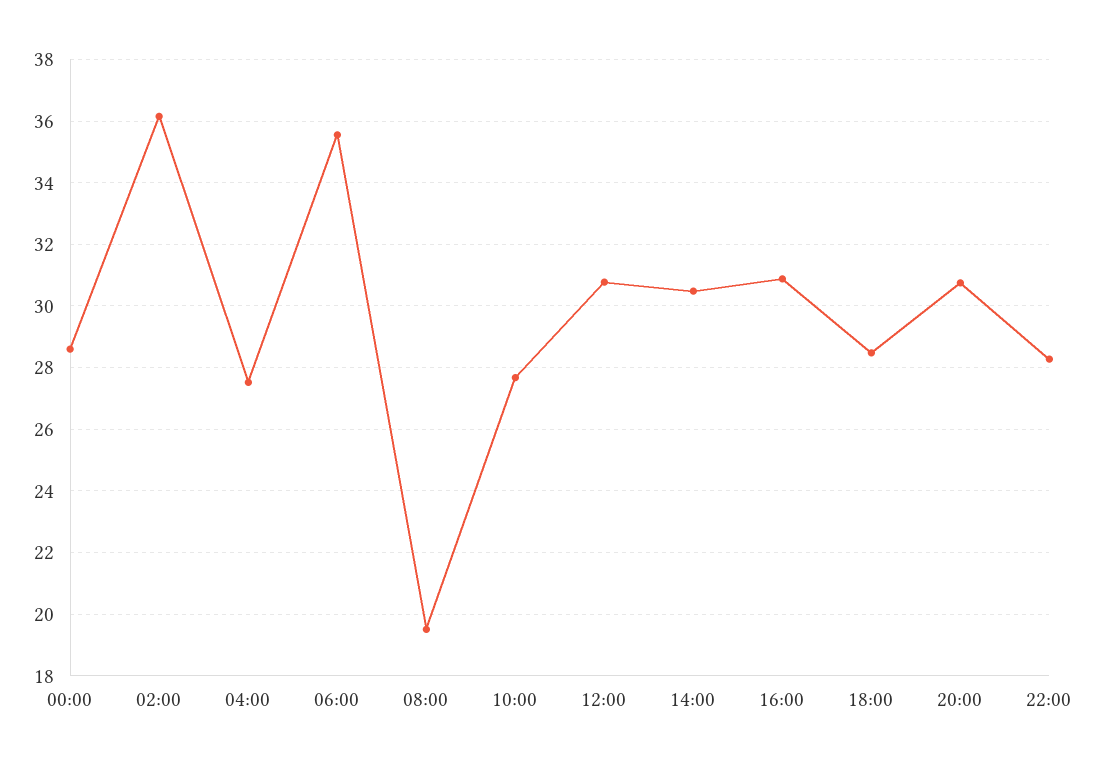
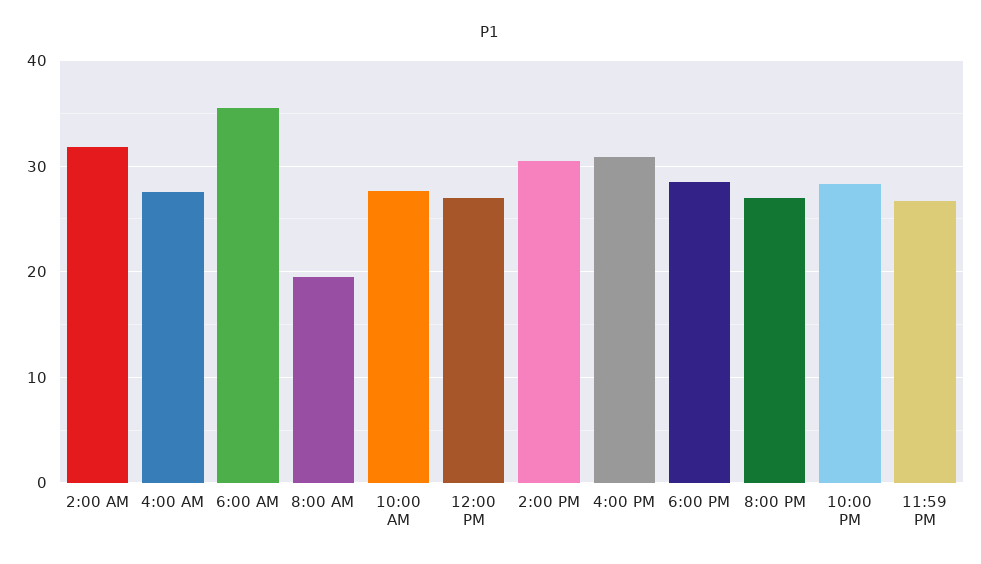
00:00: 28.6 -> none
02:00: 36.2 -> 32
12:00: 30.8 -> 27
20:00: 30.8 -> 27
11:59 PM: none -> 27

